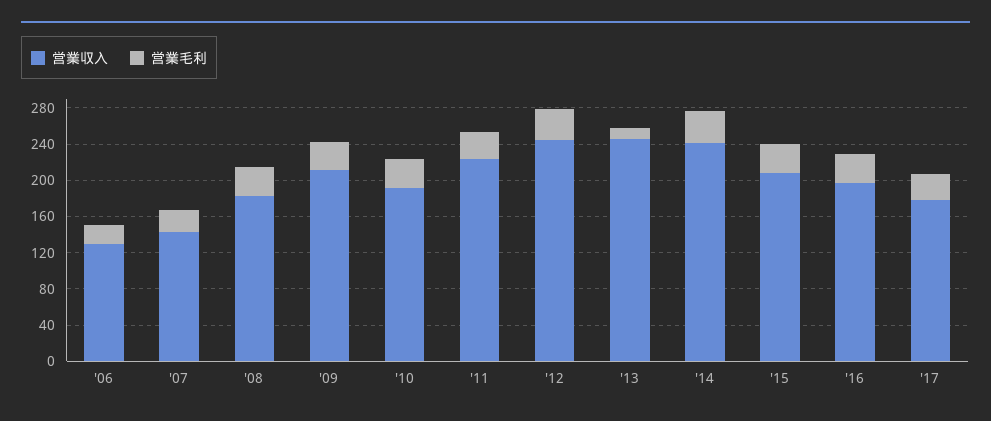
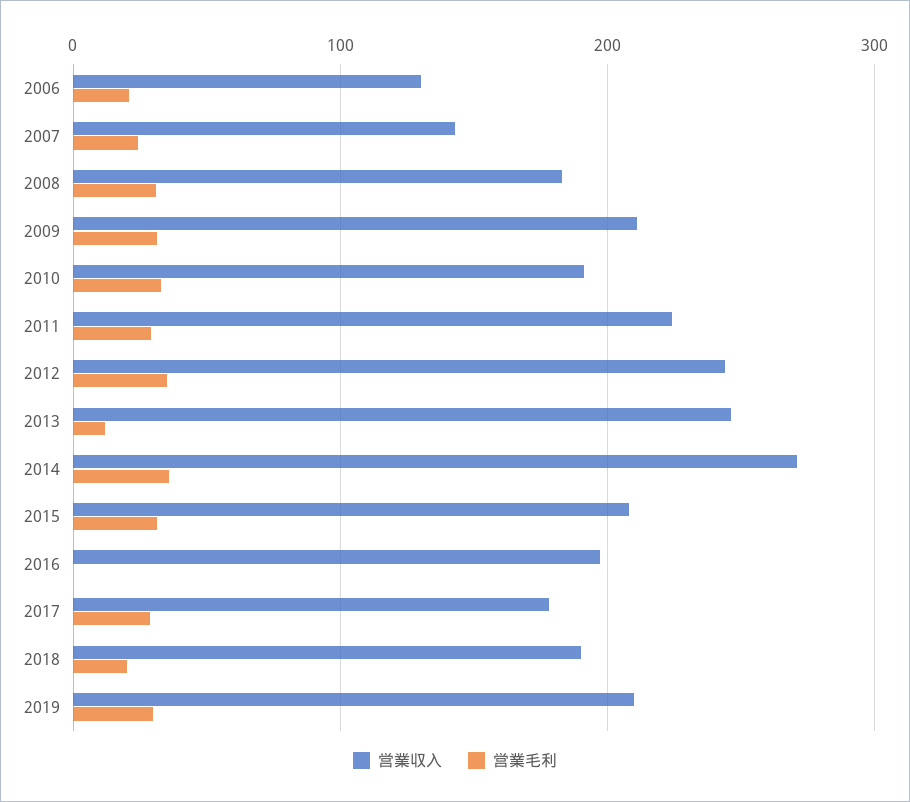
営業収入, '14: 240 -> 270
営業毛利, '16: 30 -> 0
営業収入, 2018: none -> 190
営業毛利, 2018: none -> 20
営業収入, 2019: none -> 210
営業毛利, 2019: none -> 30

